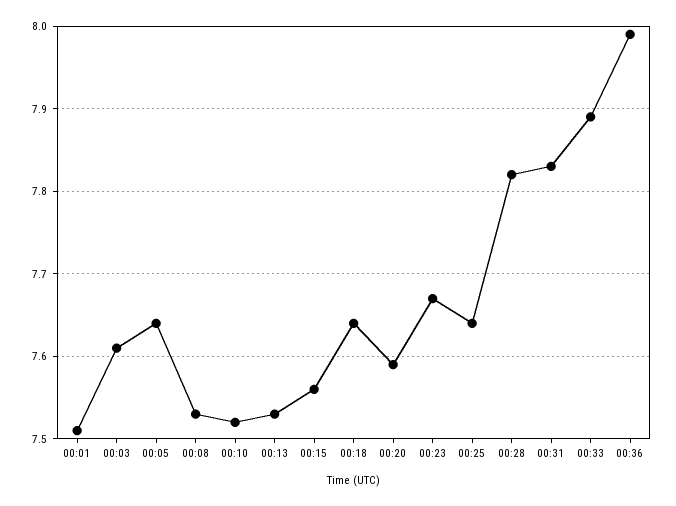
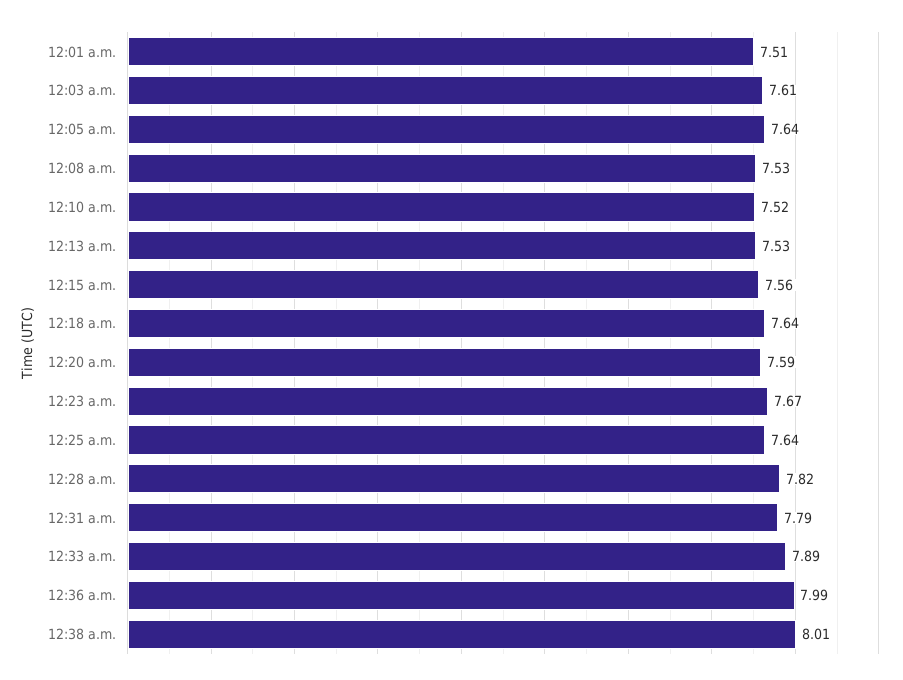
00:31: 7.83 -> 7.79
12:38 a.m.: none -> 8.01

